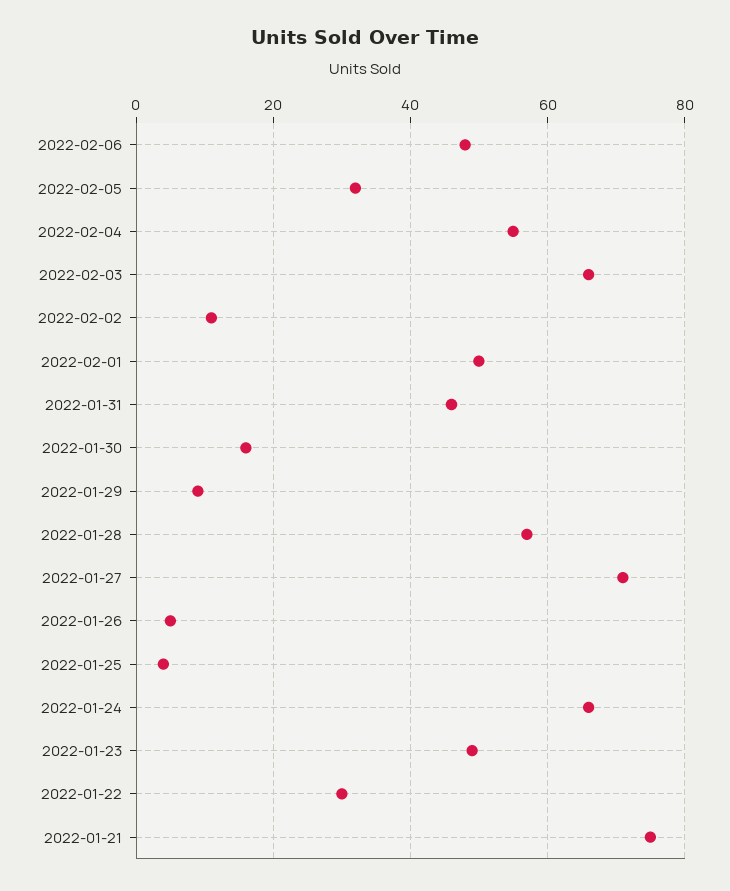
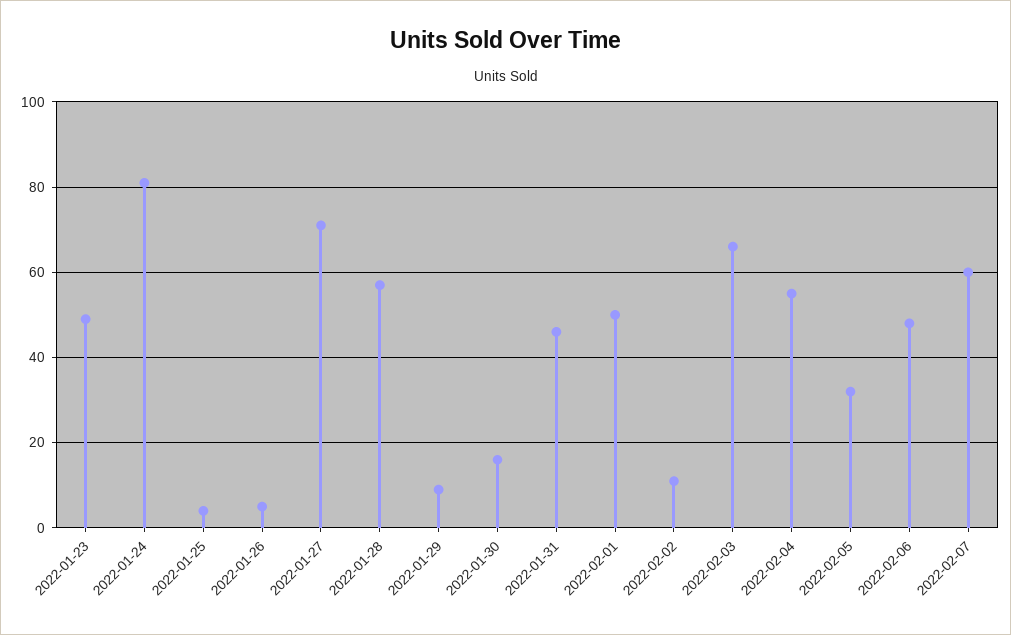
2022-01-24: 65 -> 80
2022-01-22: 30 -> none
2022-01-21: 75 -> none
2022-02-07: none -> 60

